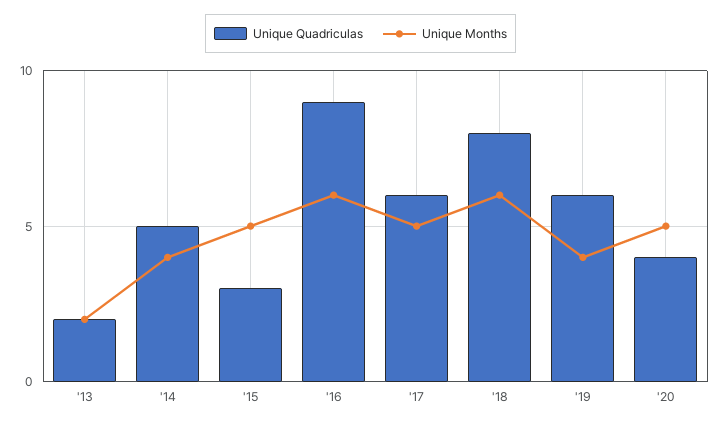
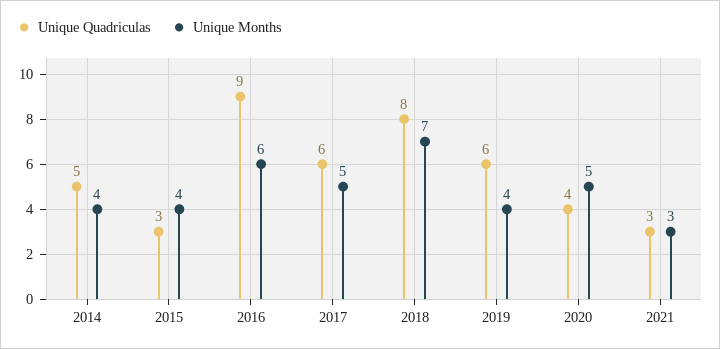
Unique Quadriculas, '13: 2 -> none
Unique Months, '13: 2 -> none
Unique Months, '15: 5 -> 4
Unique Months, '18: 6 -> 7
Unique Quadriculas, 2021: none -> 3
Unique Months, 2021: none -> 3

